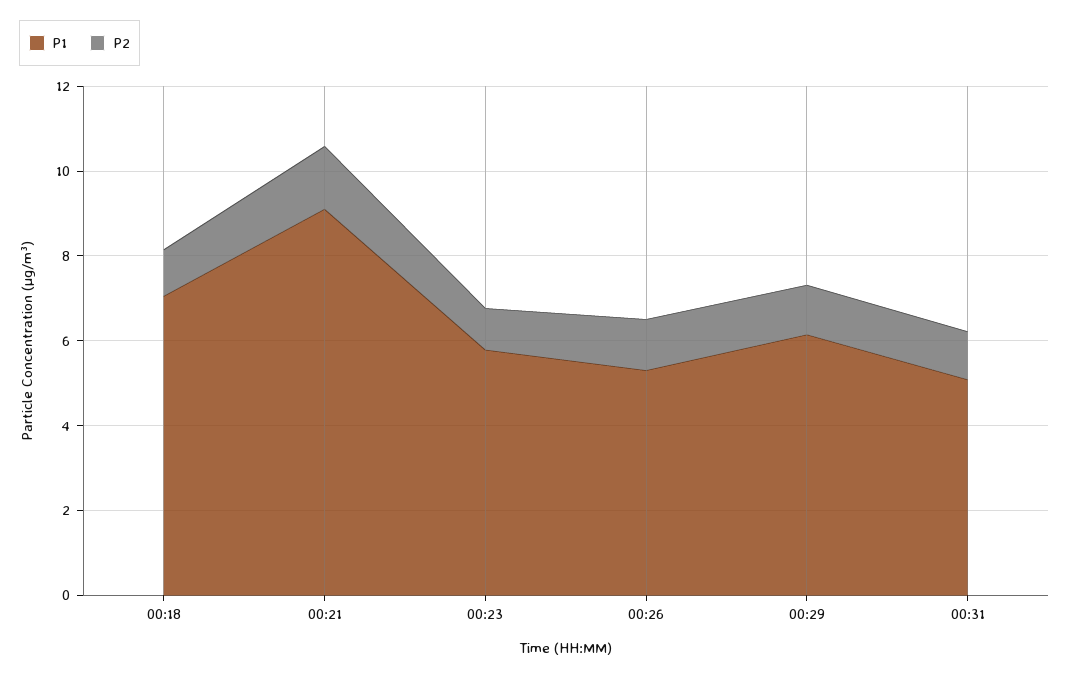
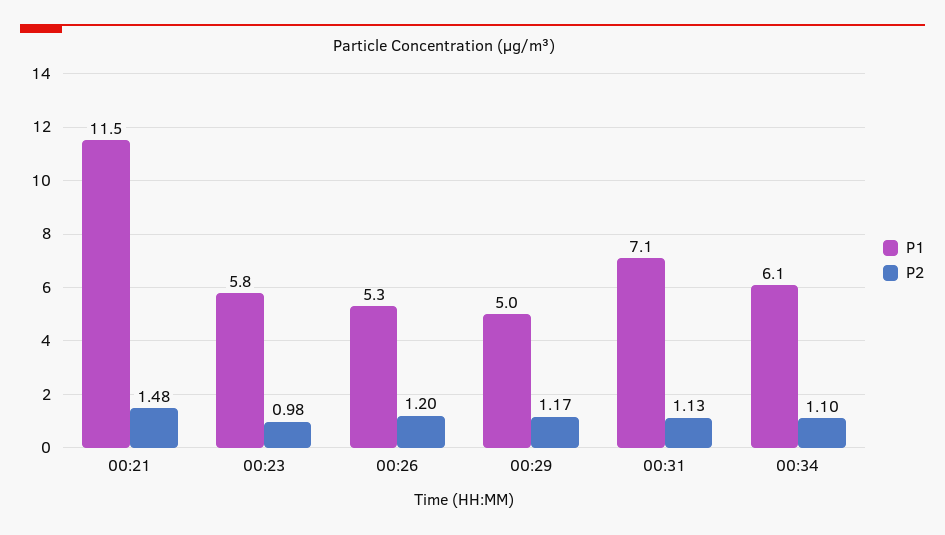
P1, 00:18: 7 -> none
P2, 00:18: 1 -> none
P1, 00:21: 9 -> 11.5
P1, 00:29: 6 -> 5
P1, 00:31: 5 -> 7.1
P1, 00:34: none -> 6.1
P2, 00:34: none -> 1.1

